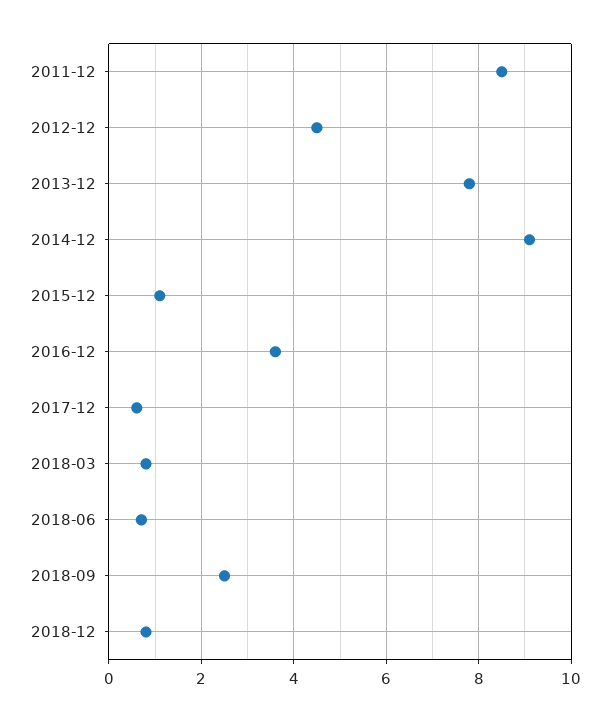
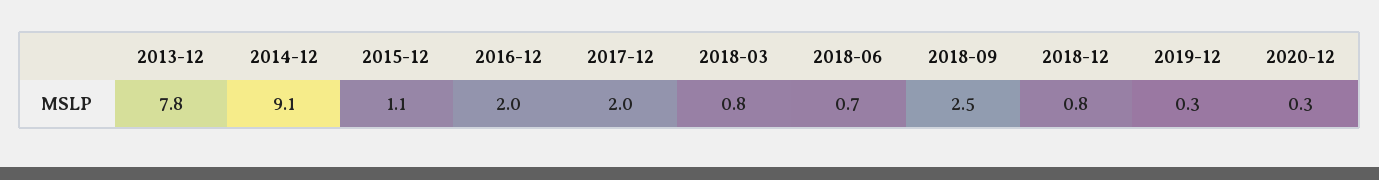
2011-12: 8.5 -> none
2012-12: 4.5 -> none
2016-12: 3.5 -> 2
2017-12: 0.5 -> 2
2019-12: none -> 0.3
2020-12: none -> 0.3

